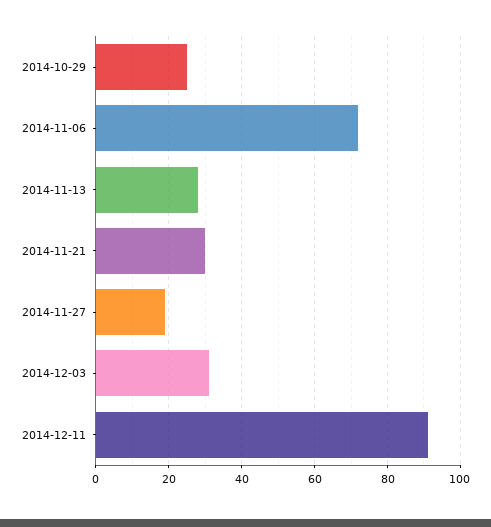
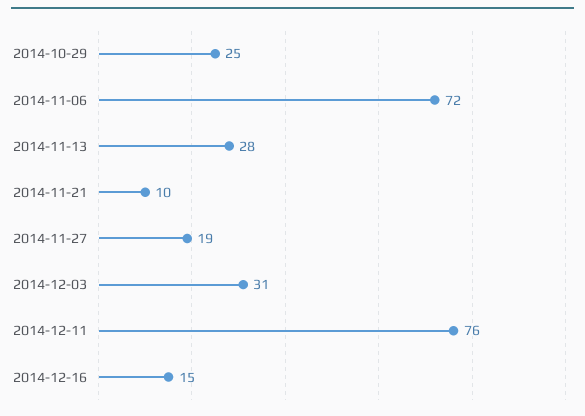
2014-11-21: 30 -> 10
2014-12-11: 90 -> 76
2014-12-16: none -> 15

